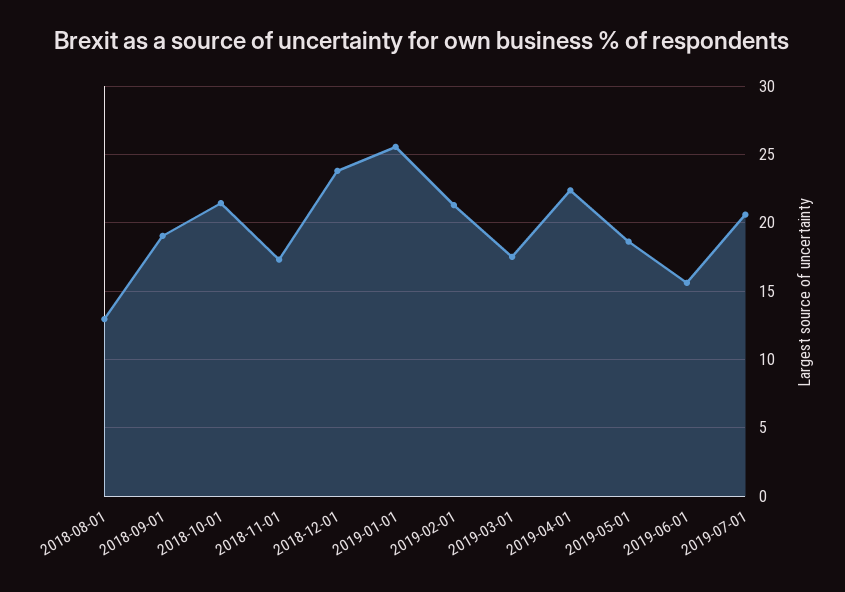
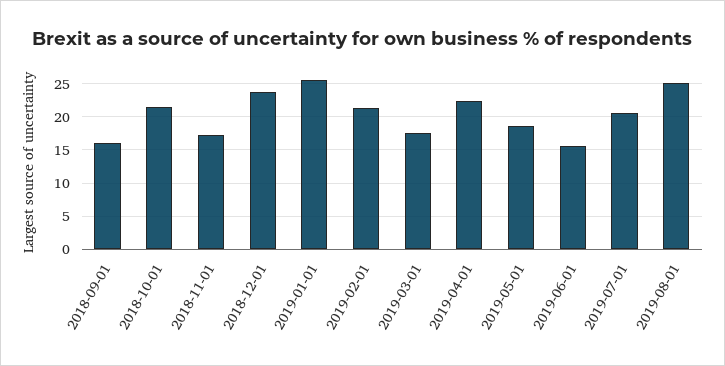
2018-08-01: 13 -> none
2018-09-01: 19 -> 16
2019-08-01: none -> 25

